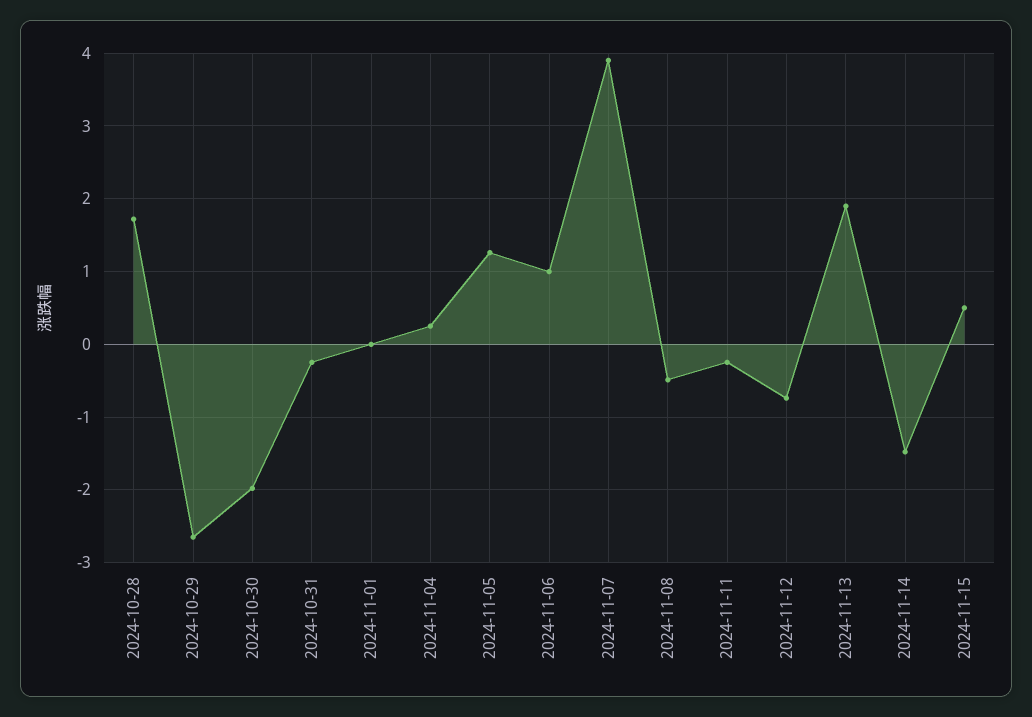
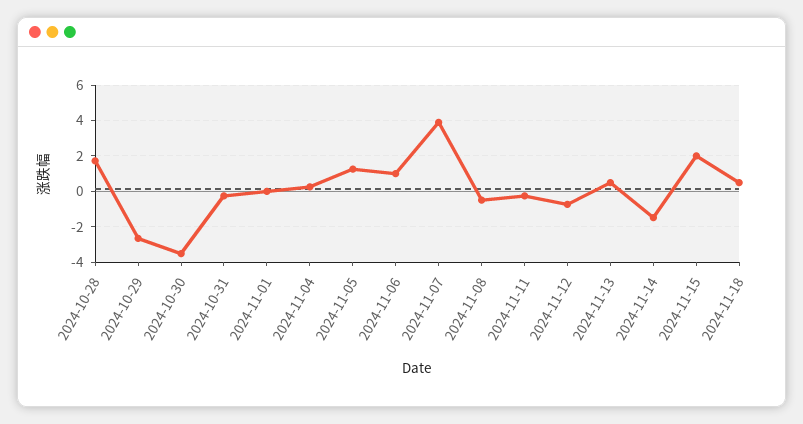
2024-10-30: -2 -> -3.5
2024-11-13: 1.9 -> 0.5
2024-11-15: 0.5 -> 2
2024-11-18: none -> 0.5

